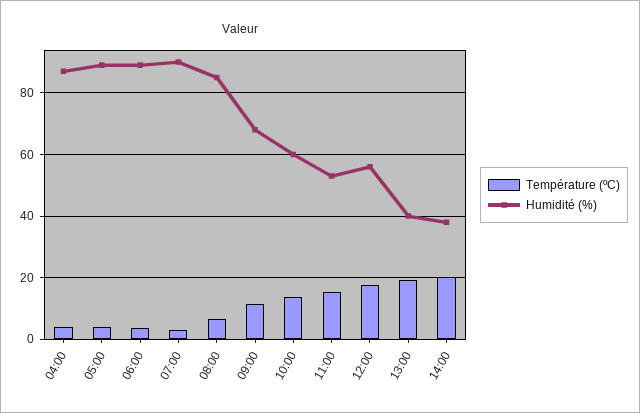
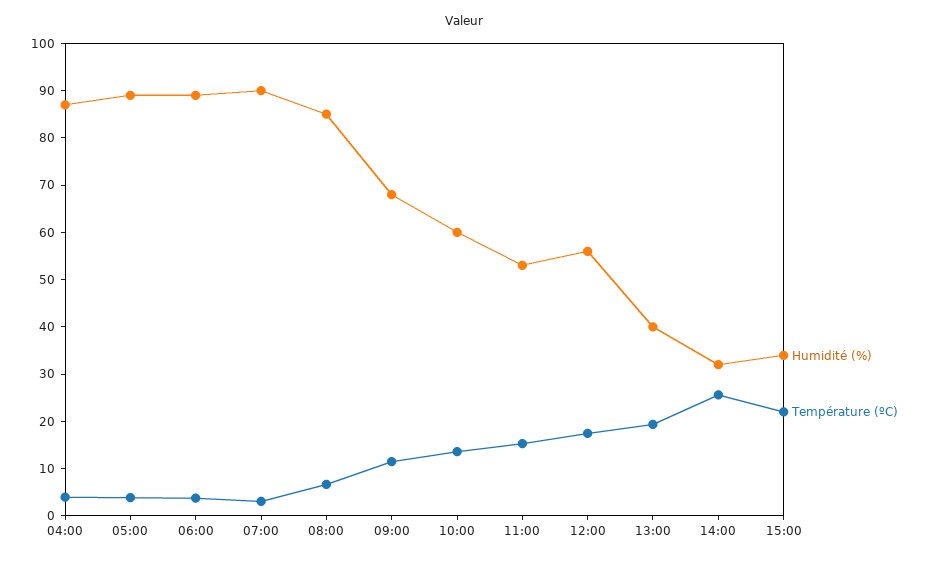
Température (ºC), 14:00: 20 -> 26
Humidité (%), 14:00: 38 -> 32
Humidité (%), 15:00: none -> 34
Température (ºC), 15:00: none -> 22

